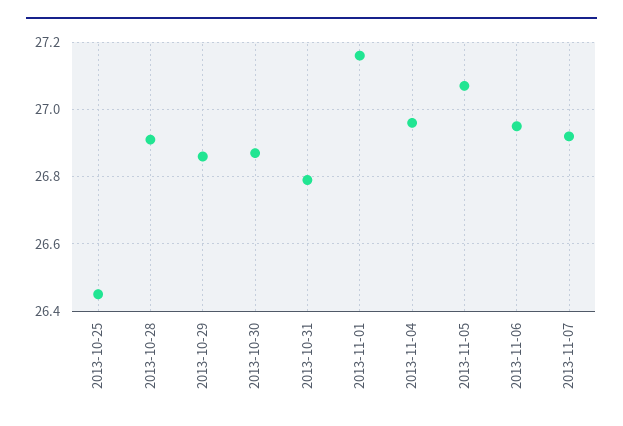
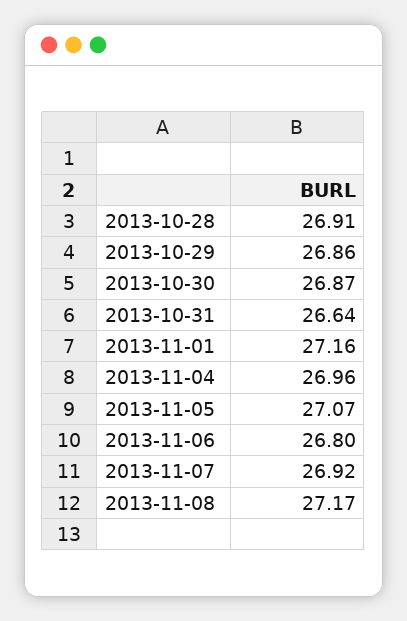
2013-10-25: 26.45 -> none
2013-10-31: 26.8 -> 26.64
2013-11-06: 26.95 -> 26.8
2013-11-08: none -> 27.17

